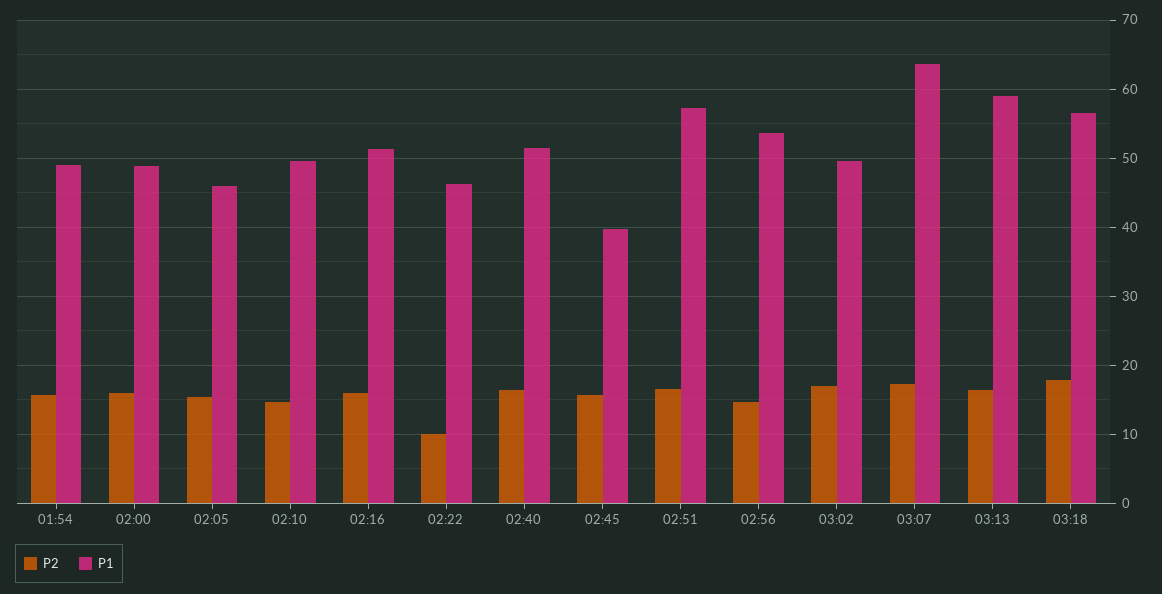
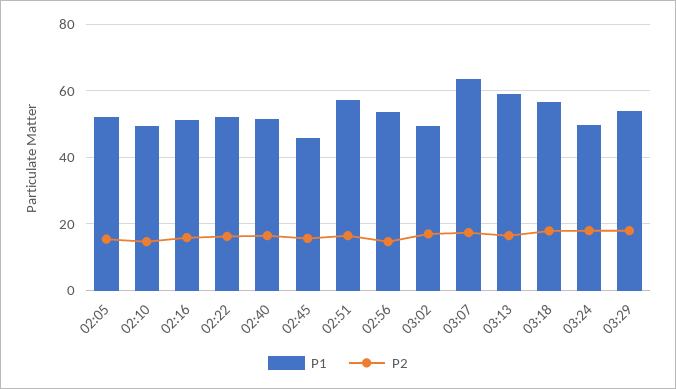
P2, 01:54: 16 -> none
P1, 01:54: 49 -> none
P2, 02:00: 16 -> none
P1, 02:00: 49 -> none
P1, 02:05: 46 -> 52
P2, 02:22: 10 -> 16
P1, 02:22: 46 -> 52
P1, 02:45: 40 -> 46
P1, 03:24: none -> 50
P2, 03:24: none -> 18
P1, 03:29: none -> 54
P2, 03:29: none -> 18

